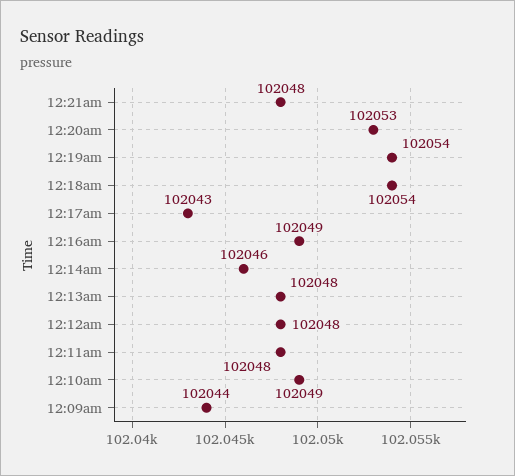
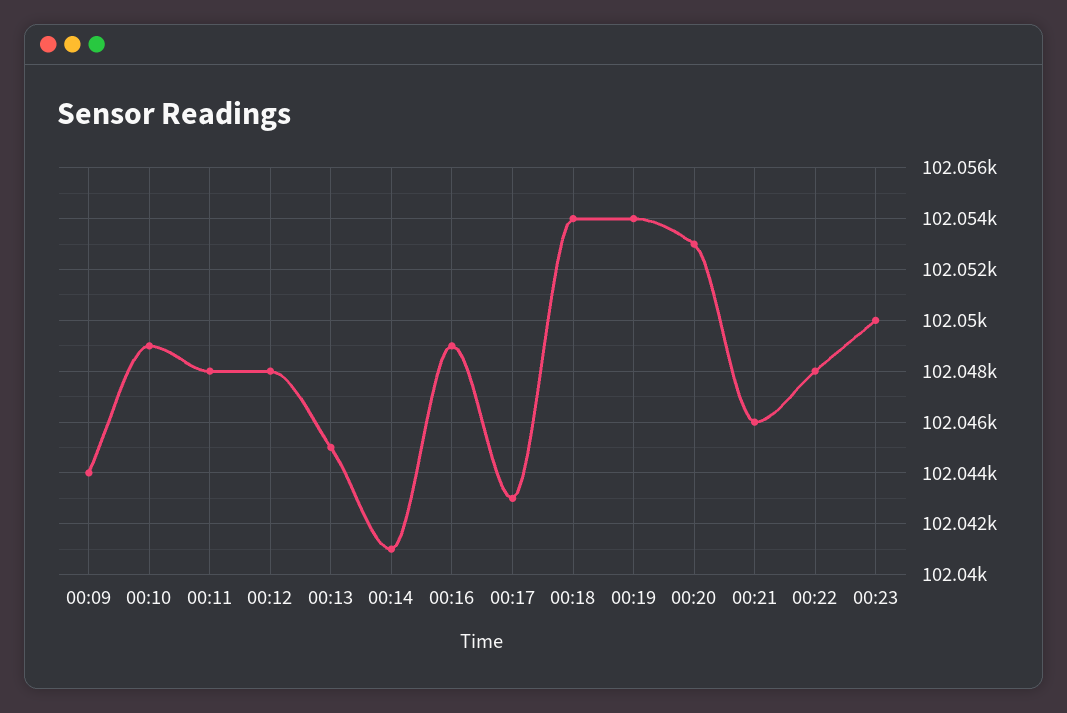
12:21am: 102048 -> 102046
12:14am: 102046 -> 102041
12:13am: 102048 -> 102045
00:22: none -> 102048
00:23: none -> 102050

